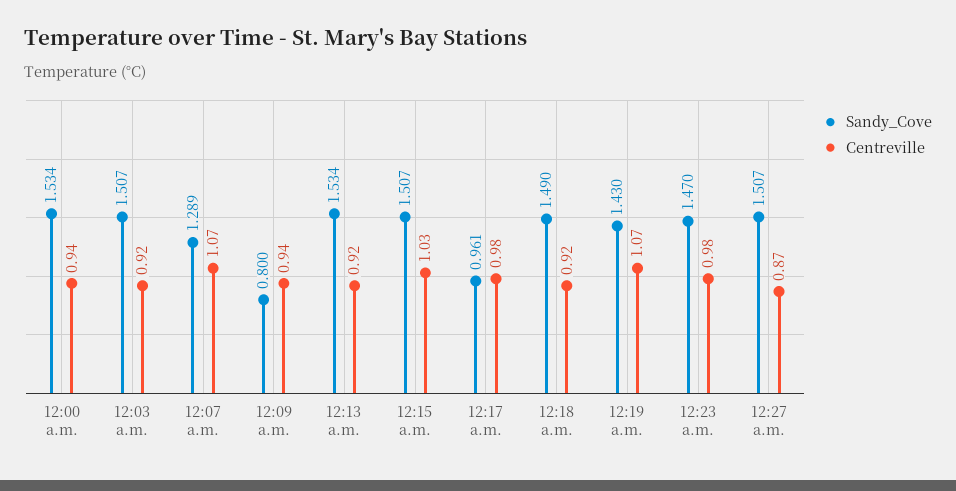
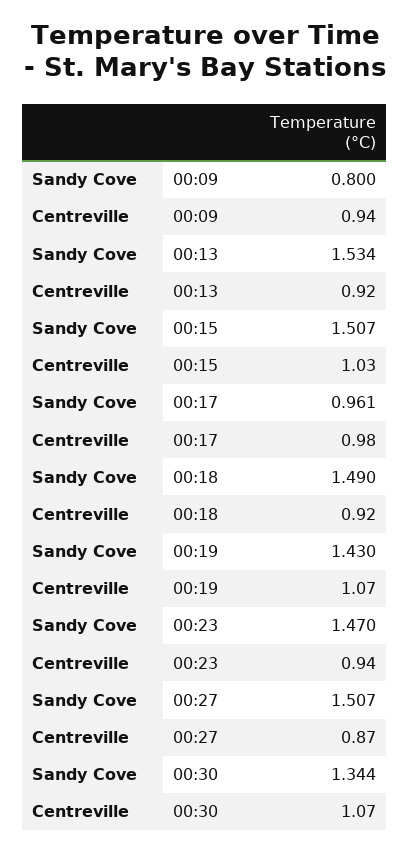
Sandy_Cove, 12:00 a.m.: 1.534 -> none
Centreville, 12:00 a.m.: 0.94 -> none
Sandy_Cove, 12:03 a.m.: 1.507 -> none
Centreville, 12:03 a.m.: 0.92 -> none
Sandy_Cove, 12:07 a.m.: 1.289 -> none
Centreville, 12:07 a.m.: 1.07 -> none
Centreville, 12:23 a.m.: 0.98 -> 0.94
Sandy_Cove, 00:30: none -> 1.344
Centreville, 00:30: none -> 1.07

